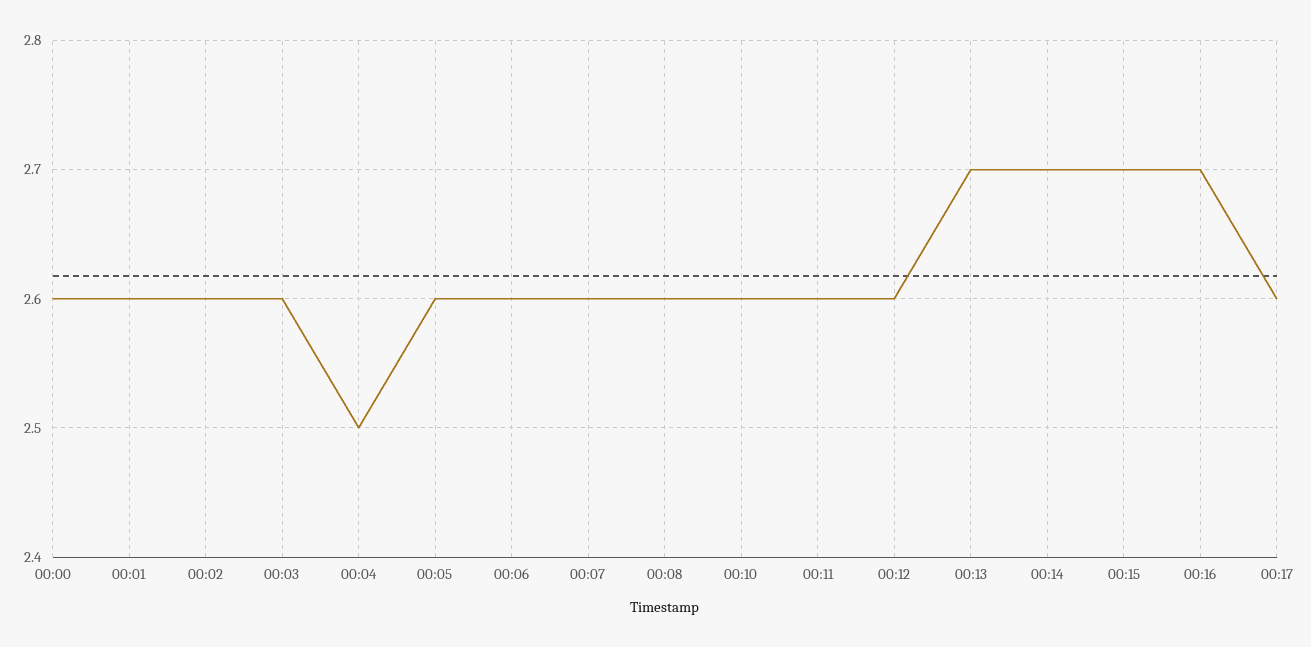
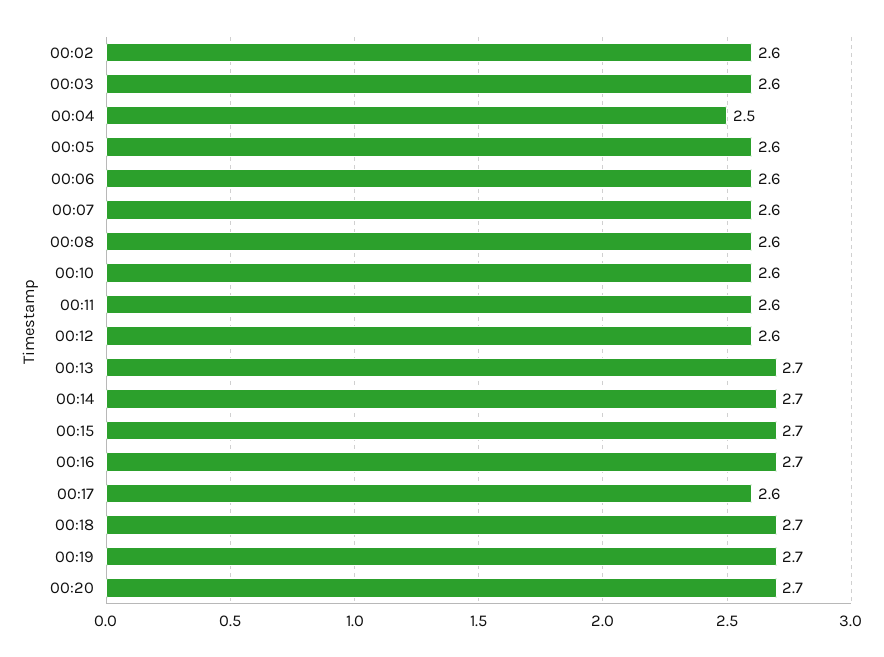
00:00: 2.6 -> none
00:01: 2.6 -> none
00:18: none -> 2.7
00:19: none -> 2.7
00:20: none -> 2.7

